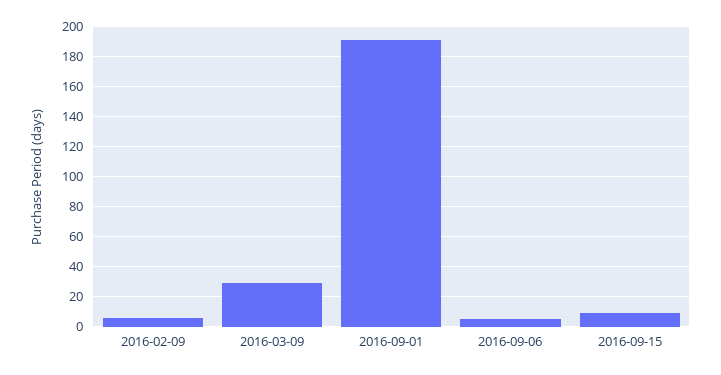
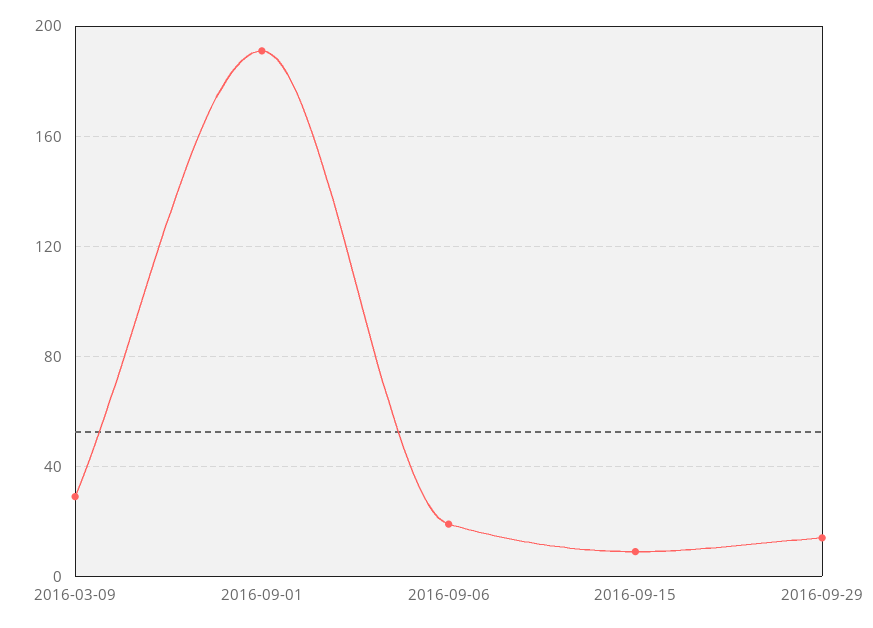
2016-02-09: 5 -> none
2016-09-06: 5 -> 20
2016-09-29: none -> 15

